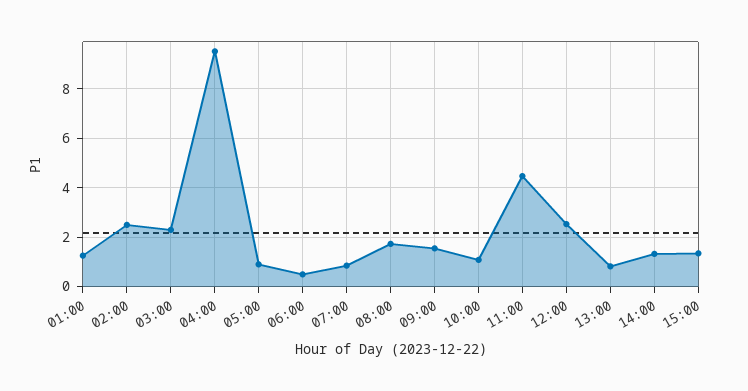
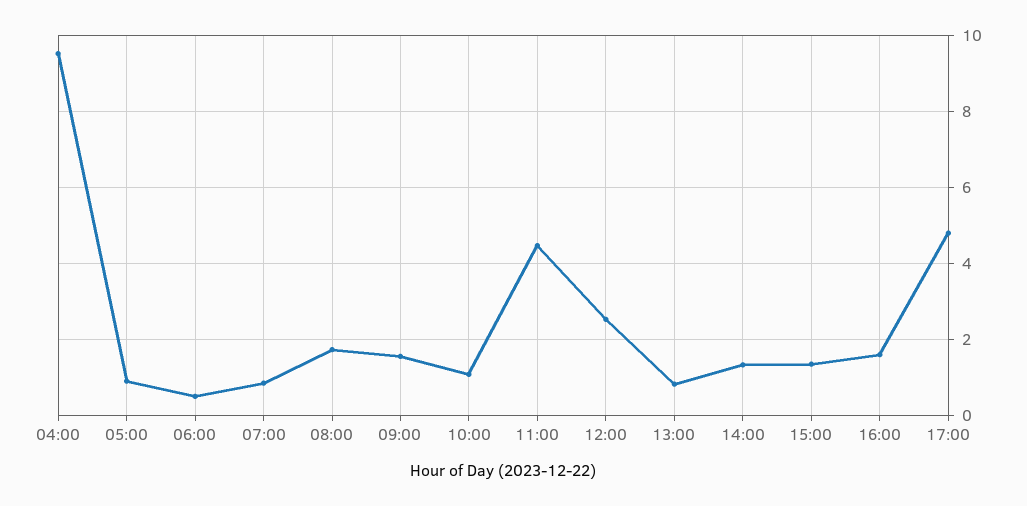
01:00: 1.25 -> none
02:00: 2.5 -> none
03:00: 2.25 -> none
16:00: none -> 1.6
17:00: none -> 4.8

